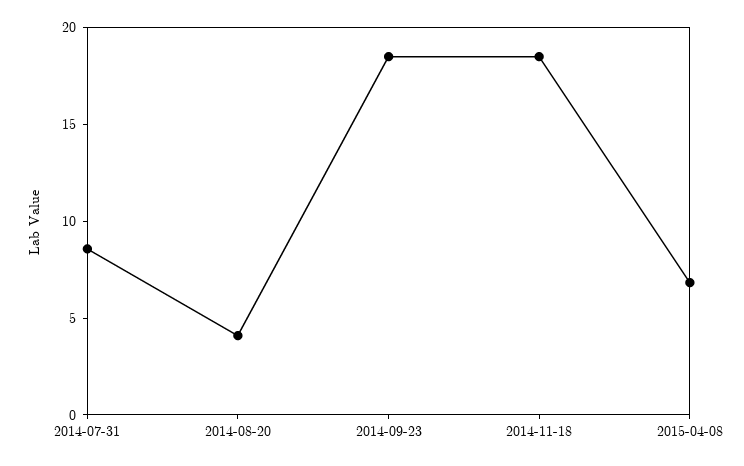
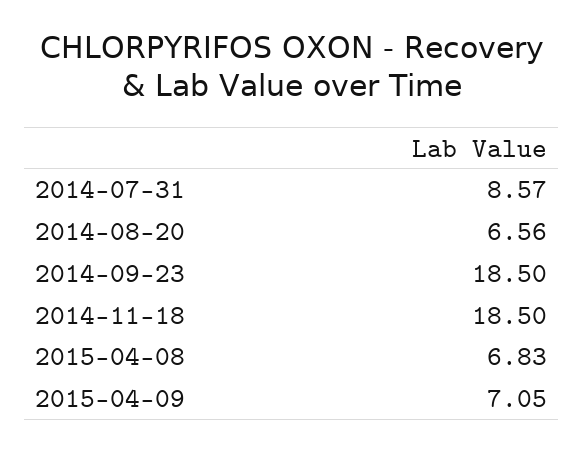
2014-08-20: 4 -> 6.56
2015-04-09: none -> 7.05

